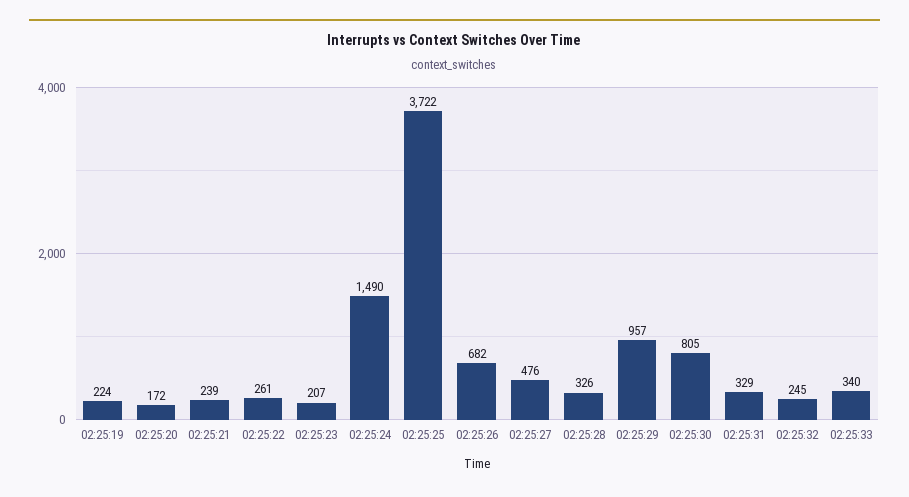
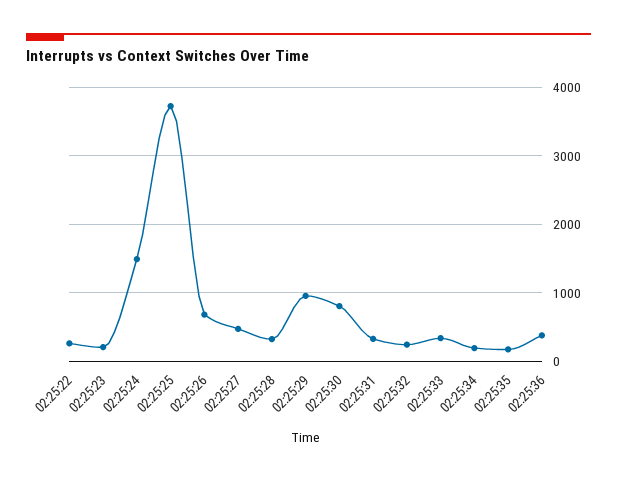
02:25:19: 224 -> none
02:25:20: 172 -> none
02:25:21: 239 -> none
02:25:34: none -> 200
02:25:35: none -> 200
02:25:36: none -> 400

